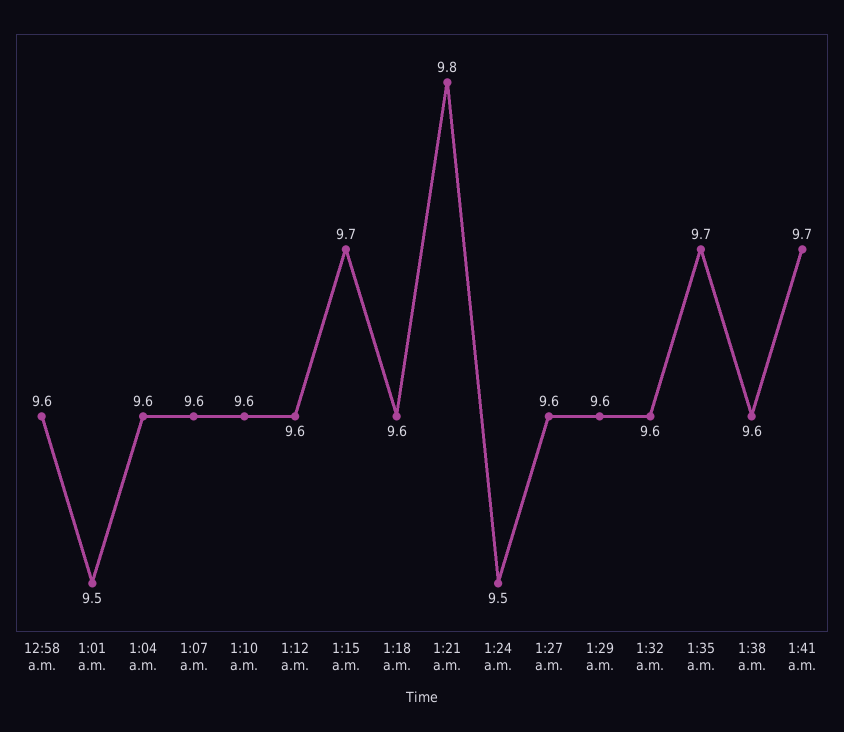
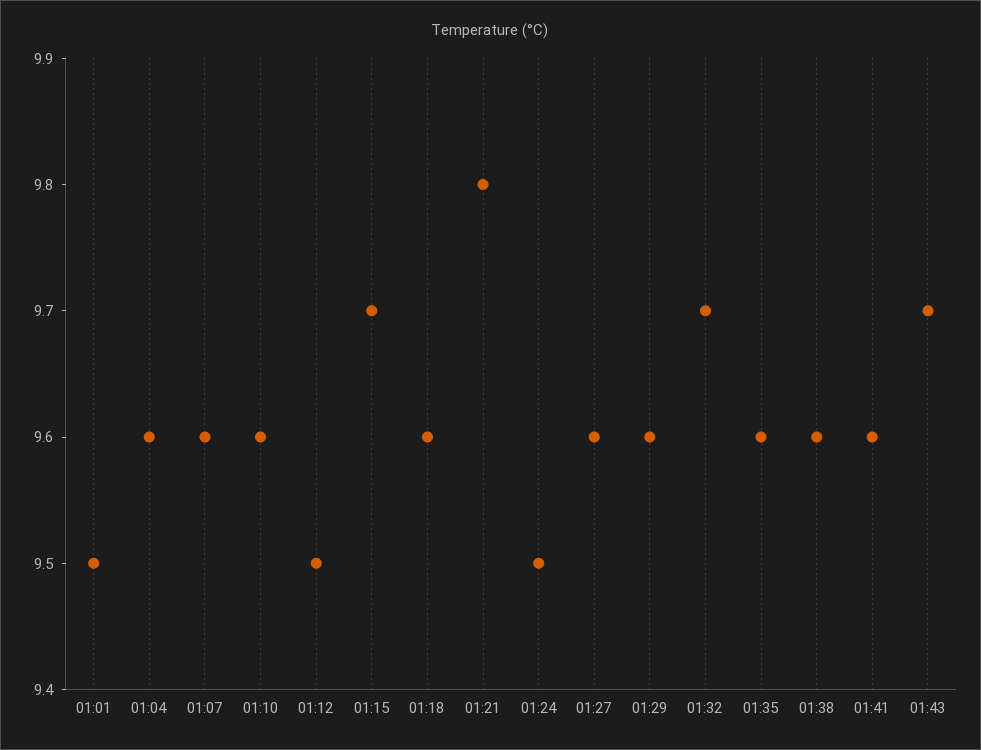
12:58 a.m.: 9.6 -> none
1:12 a.m.: 9.6 -> 9.5
1:32 a.m.: 9.6 -> 9.7
1:35 a.m.: 9.7 -> 9.6
1:41 a.m.: 9.7 -> 9.6
01:43: none -> 9.7

